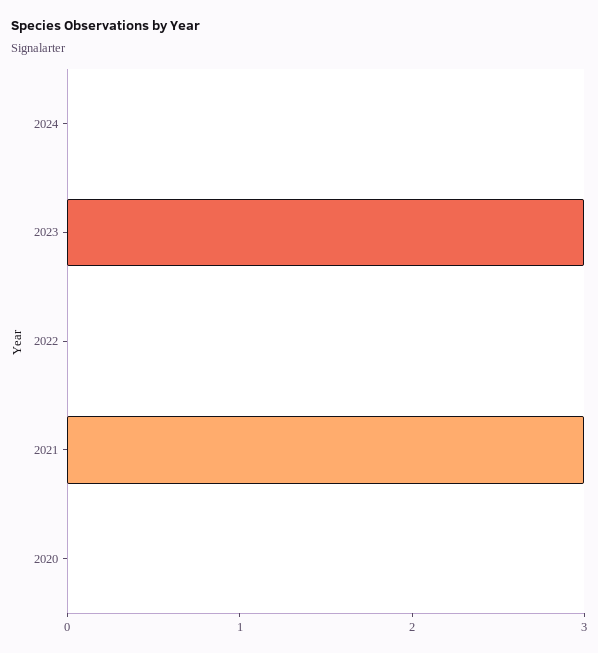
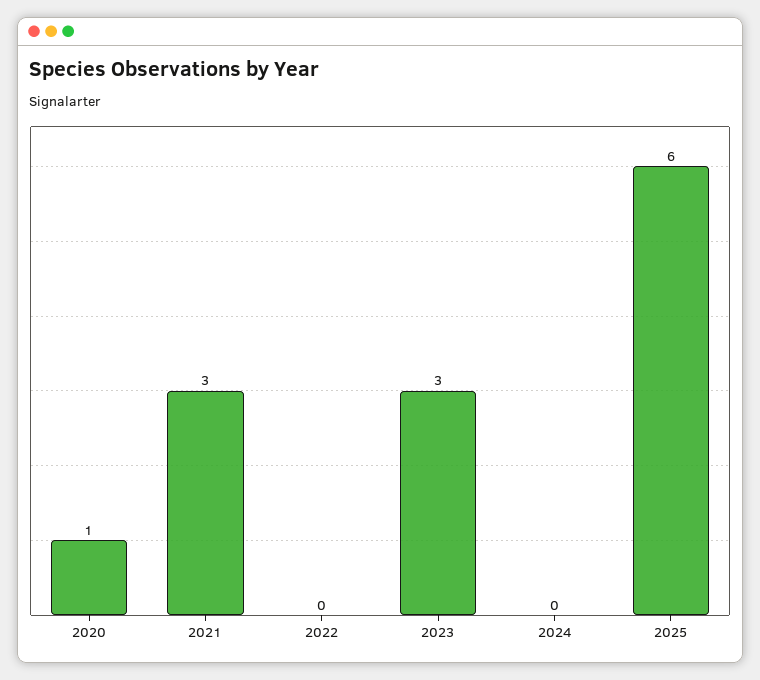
2020: 0 -> 1
2025: none -> 6

